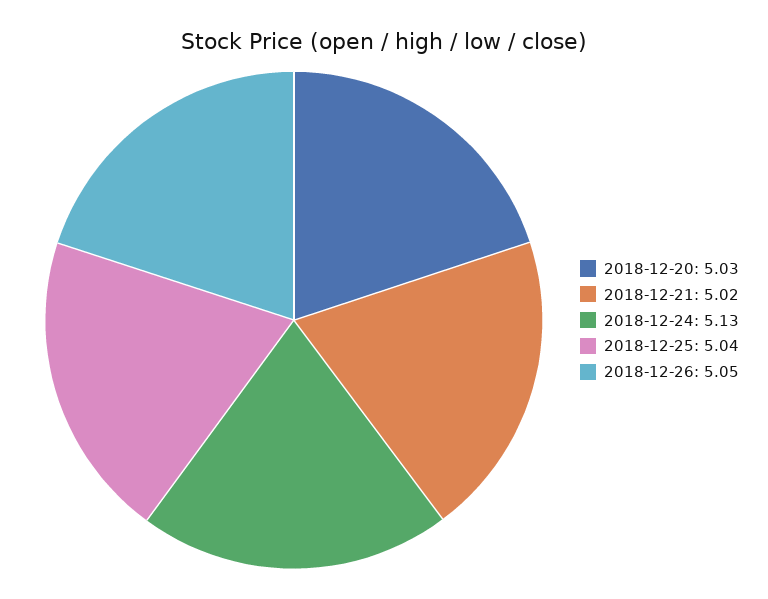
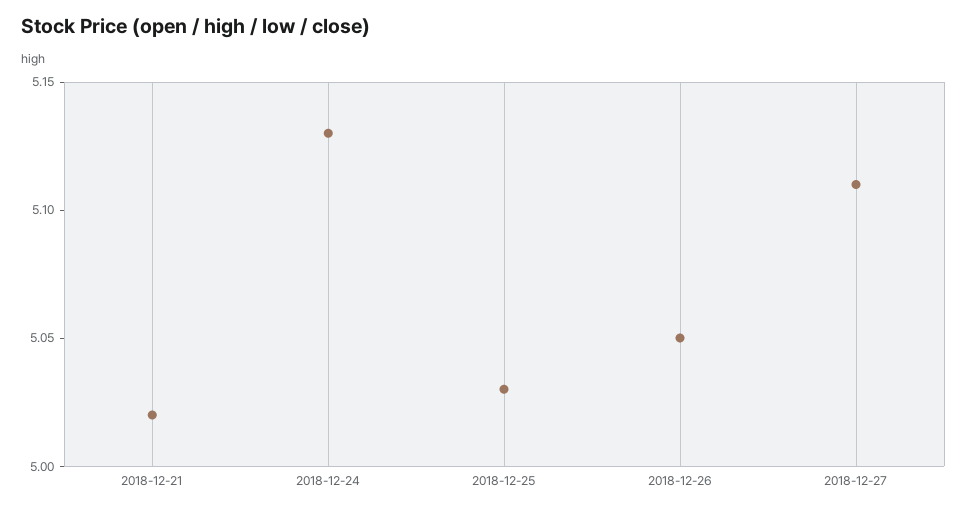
2018-12-20: 5.03 -> none
2018-12-25: 5.04 -> 5.03
2018-12-27: none -> 5.11

